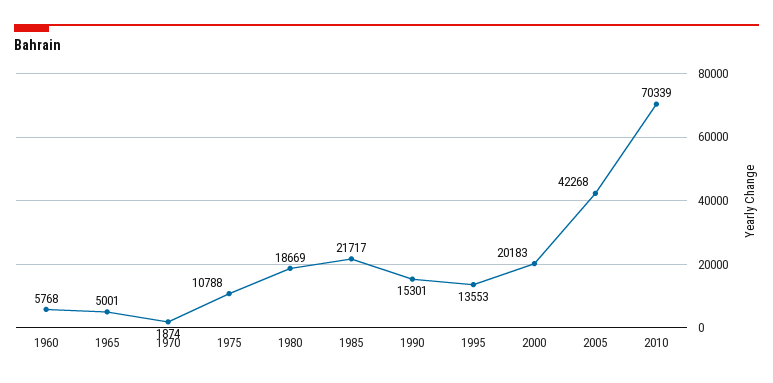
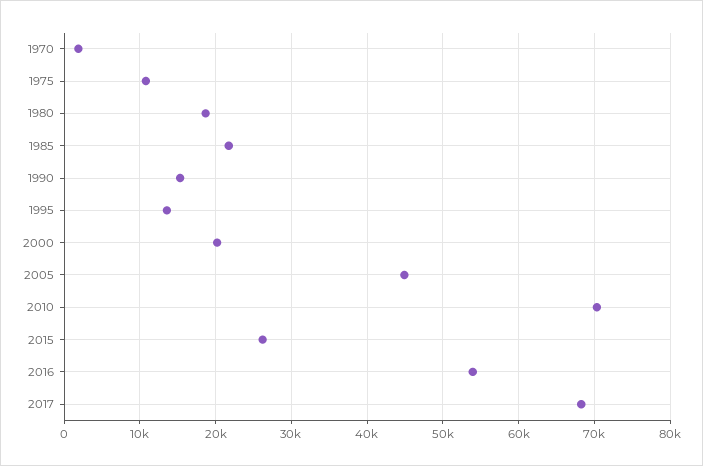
1960: 5768 -> none
1965: 5001 -> none
2005: 42268 -> 45000
2015: none -> 26000
2016: none -> 54000
2017: none -> 68000

